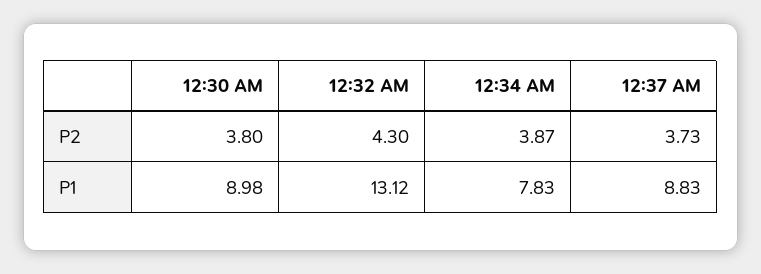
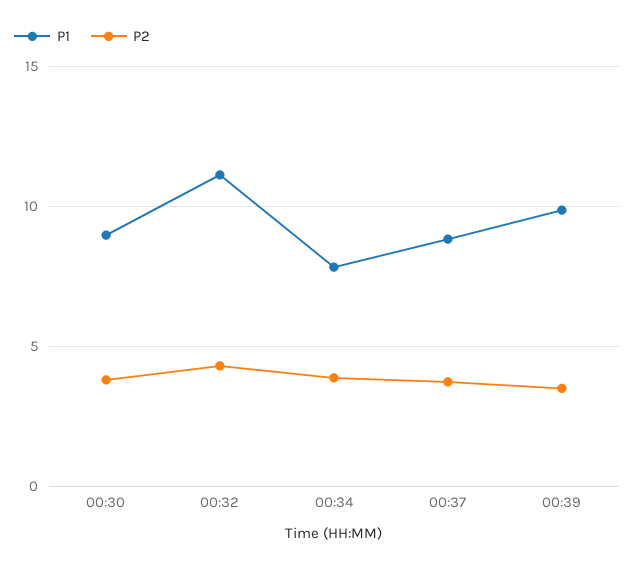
P1, 12:32 AM: 13.12 -> 11
P1, 00:39: none -> 10
P2, 00:39: none -> 3.5

